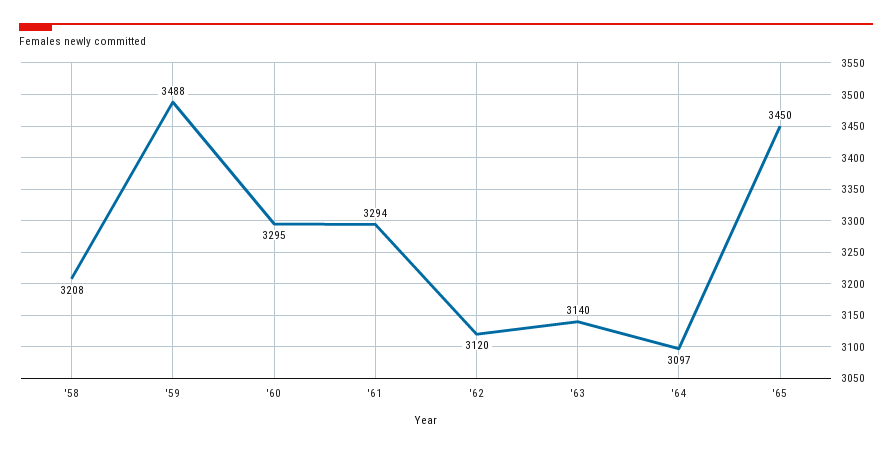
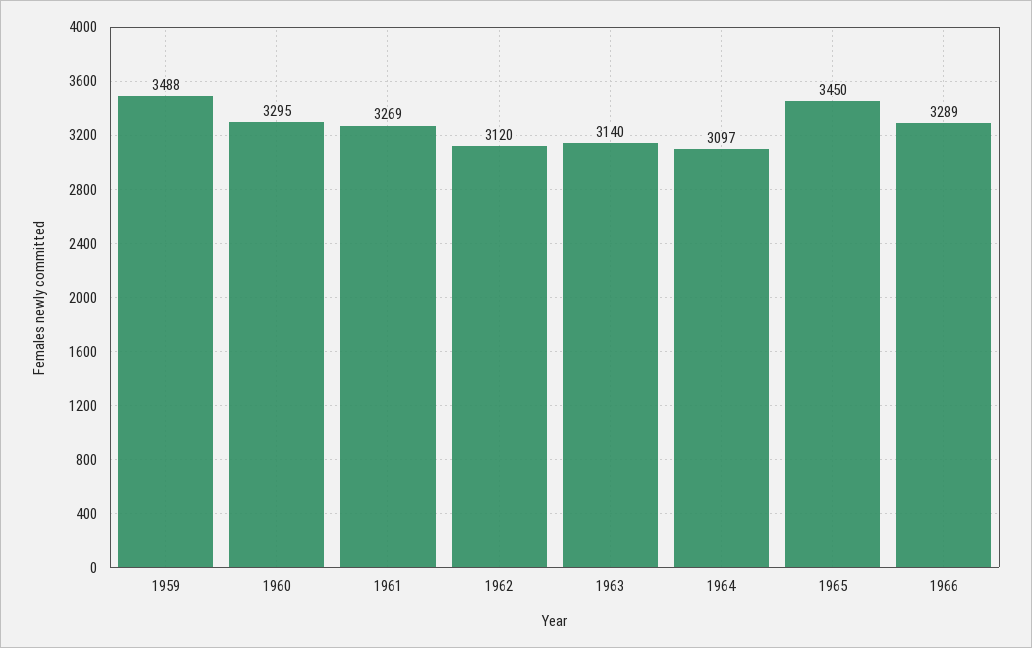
'58: 3208 -> none
'61: 3294 -> 3269
1966: none -> 3289

